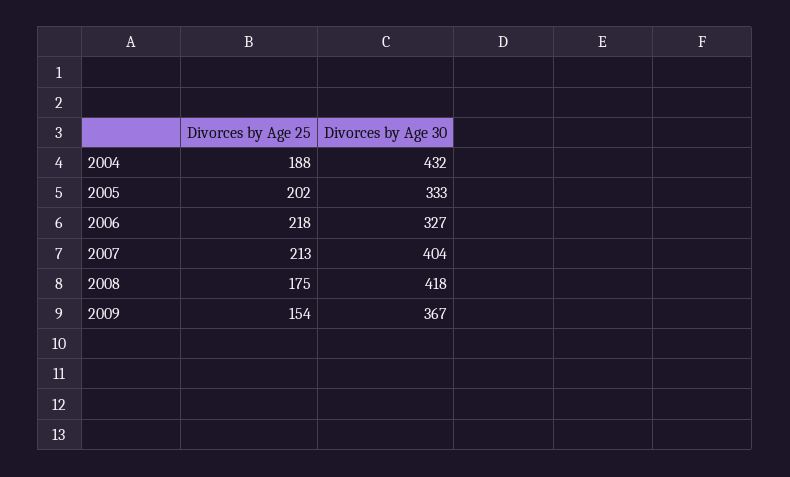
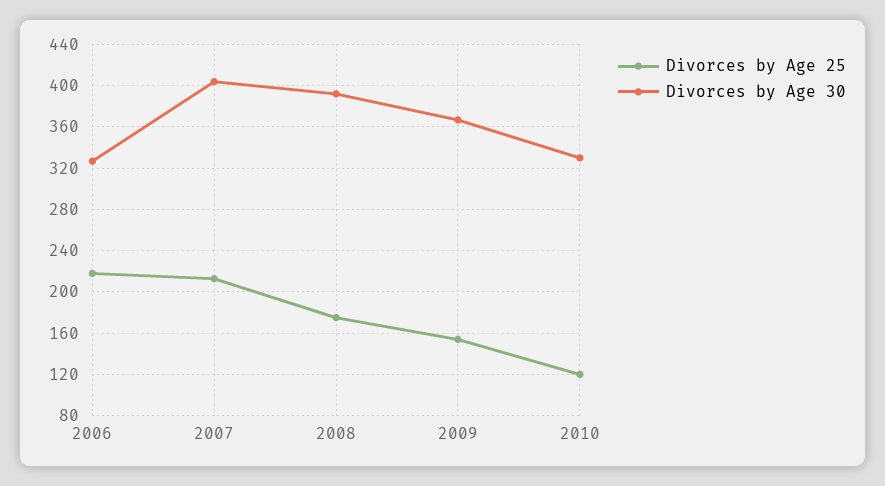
Divorces by Age 25, 2004: 188 -> none
Divorces by Age 30, 2004: 432 -> none
Divorces by Age 25, 2005: 202 -> none
Divorces by Age 30, 2005: 333 -> none
Divorces by Age 30, 2008: 418 -> 390
Divorces by Age 25, 2010: none -> 120
Divorces by Age 30, 2010: none -> 330

